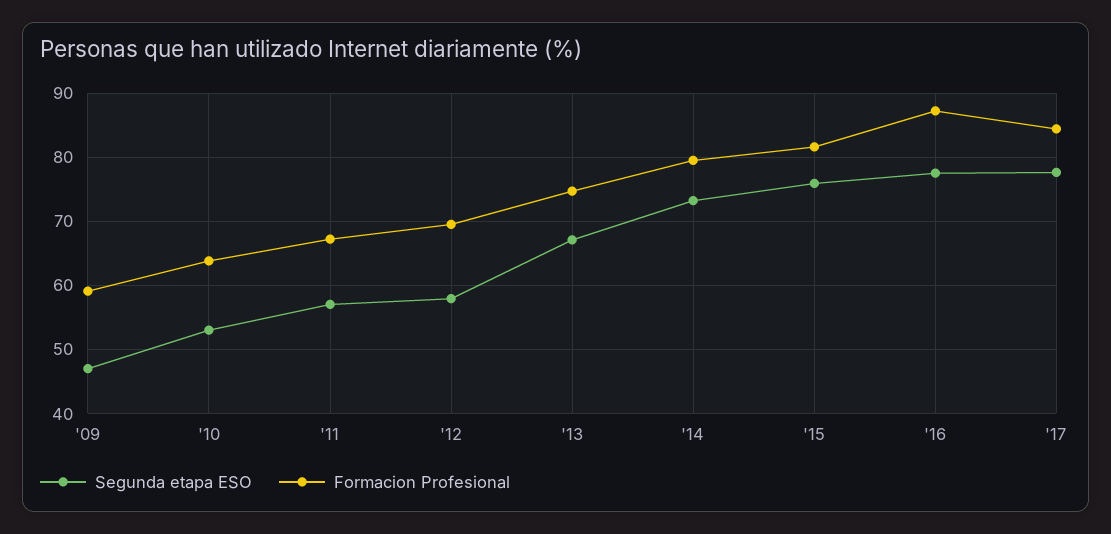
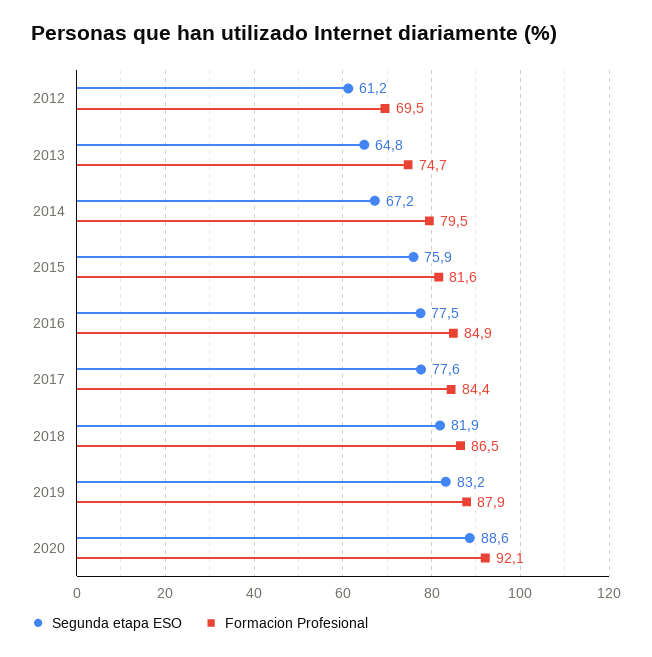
Segunda etapa ESO, '09: 47 -> none
Formacion Profesional, '09: 59 -> none
Segunda etapa ESO, '10: 53 -> none
Formacion Profesional, '10: 64 -> none
Segunda etapa ESO, '11: 57 -> none
Formacion Profesional, '11: 67 -> none
Segunda etapa ESO, '12: 58 -> 61.2
Segunda etapa ESO, '13: 67 -> 64.8
Segunda etapa ESO, '14: 73 -> 67.2
Formacion Profesional, '16: 87 -> 84.9
Segunda etapa ESO, 2018: none -> 81.9
Formacion Profesional, 2018: none -> 86.5
Segunda etapa ESO, 2019: none -> 83.2
Formacion Profesional, 2019: none -> 87.9
Segunda etapa ESO, 2020: none -> 88.6
Formacion Profesional, 2020: none -> 92.1

